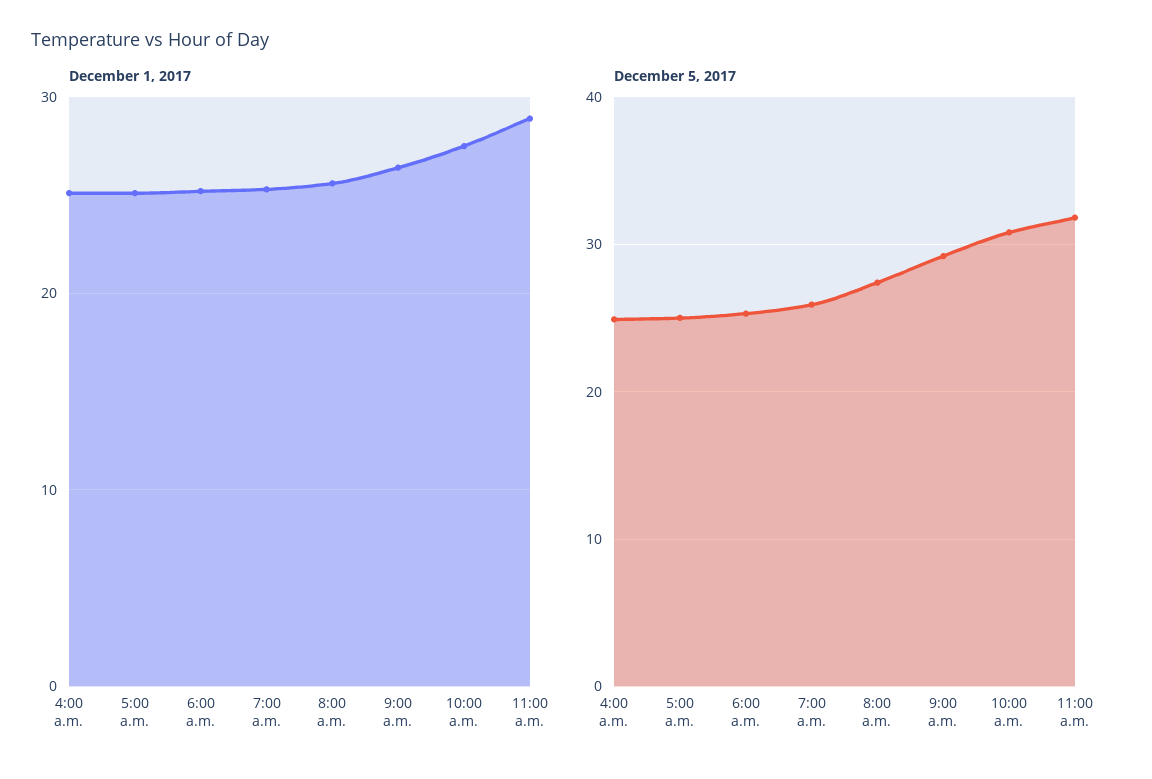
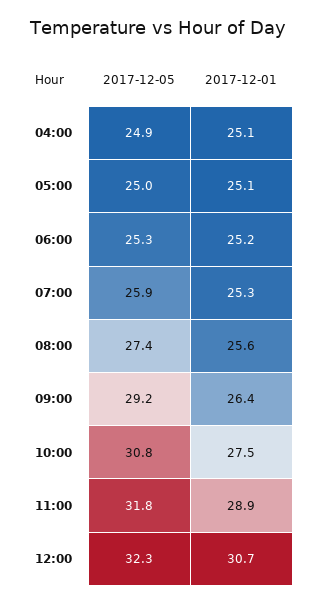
December 5, 2017, 12:00: none -> 32.3
December 1, 2017, 12:00: none -> 30.7

